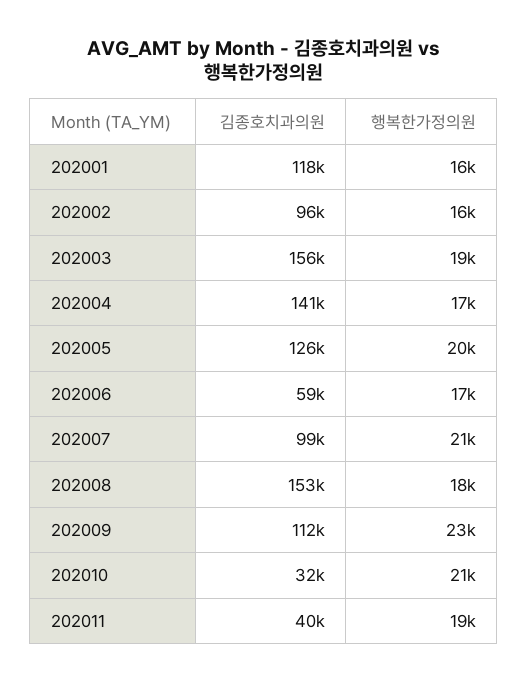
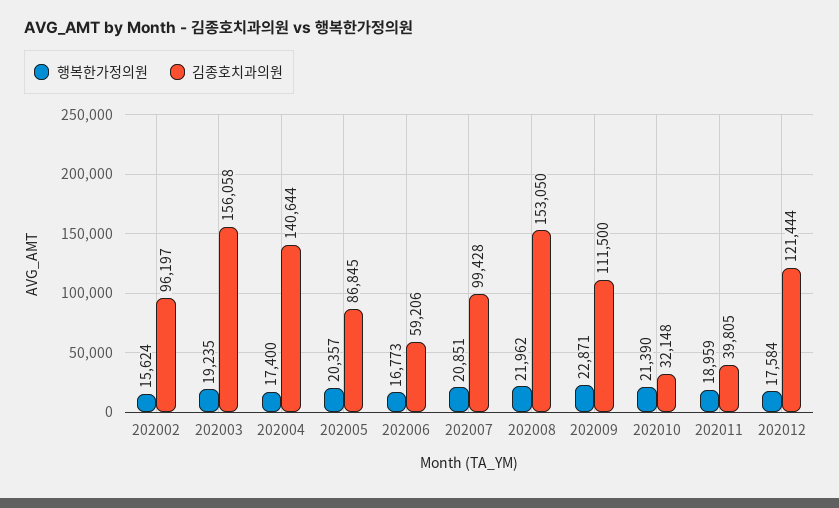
김종호치과의원, 202001: 118000 -> none
행복한가정의원, 202001: 16000 -> none
김종호치과의원, 202005: 126000 -> 86845
행복한가정의원, 202008: 18000 -> 21962
행복한가정의원, 202012: none -> 17584
김종호치과의원, 202012: none -> 121444

